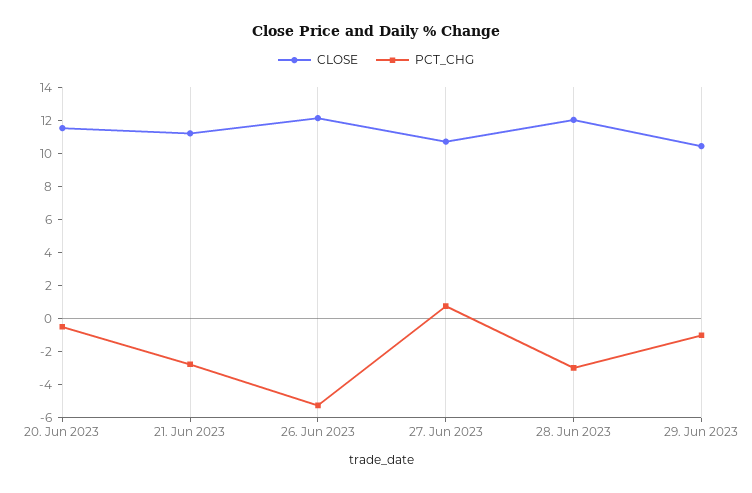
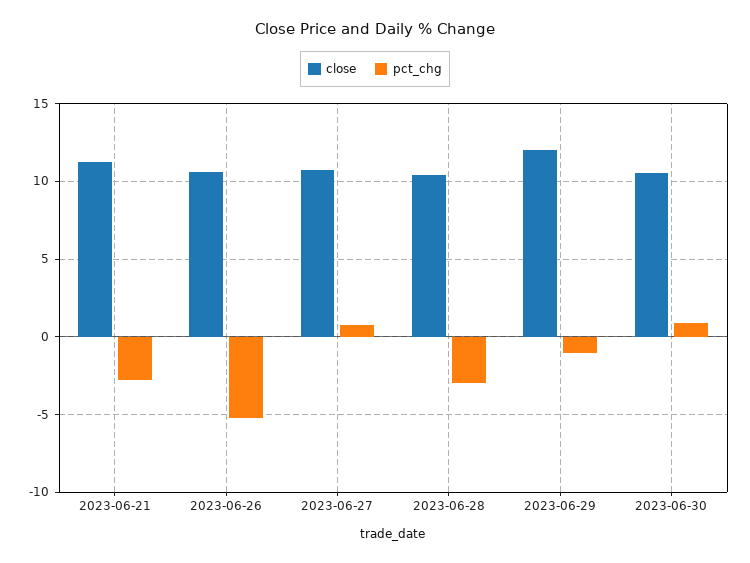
CLOSE, 20. Jun 2023: 11.5 -> none
PCT_CHG, 20. Jun 2023: -0.5 -> none
CLOSE, 26. Jun 2023: 12 -> 10.5
CLOSE, 28. Jun 2023: 12 -> 10.5
CLOSE, 29. Jun 2023: 10.5 -> 12
CLOSE, 2023-06-30: none -> 10.5
PCT_CHG, 2023-06-30: none -> 1

